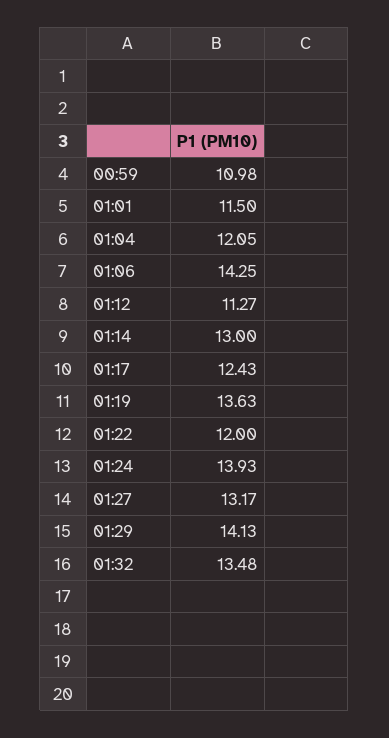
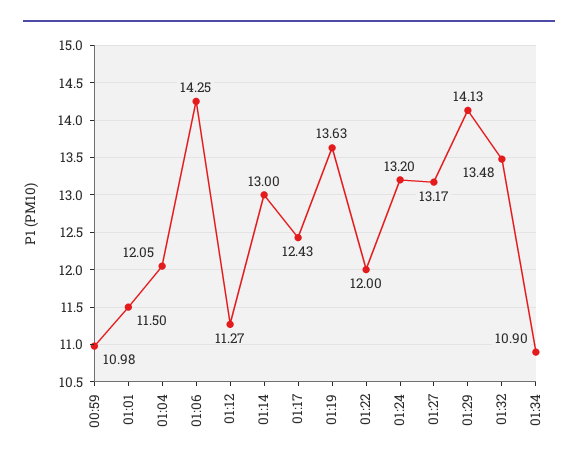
01:24: 13.93 -> 13.2
01:34: none -> 10.9

